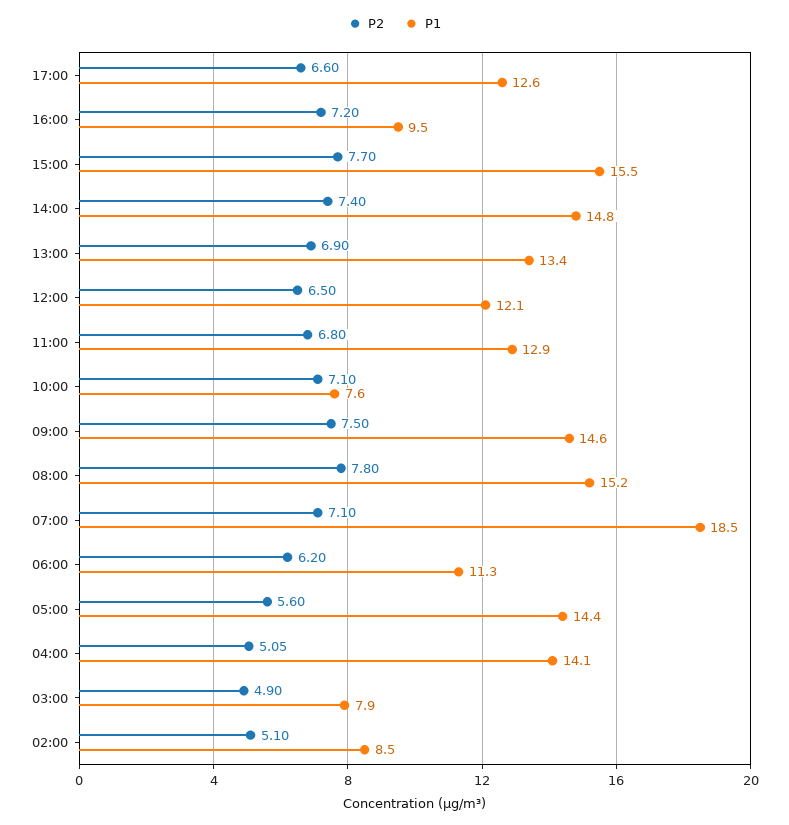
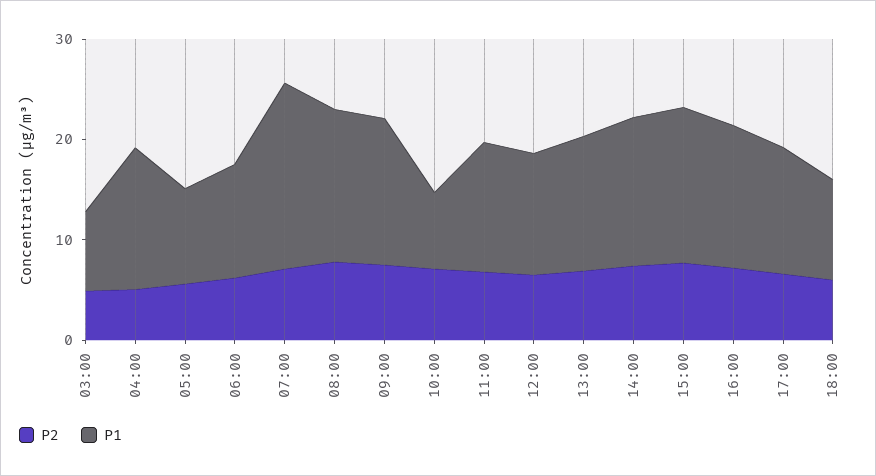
P1, 16:00: 9.5 -> 14
P1, 05:00: 14.4 -> 10
P2, 02:00: 5.1 -> none
P1, 02:00: 8.5 -> none
P2, 18:00: none -> 6
P1, 18:00: none -> 10

